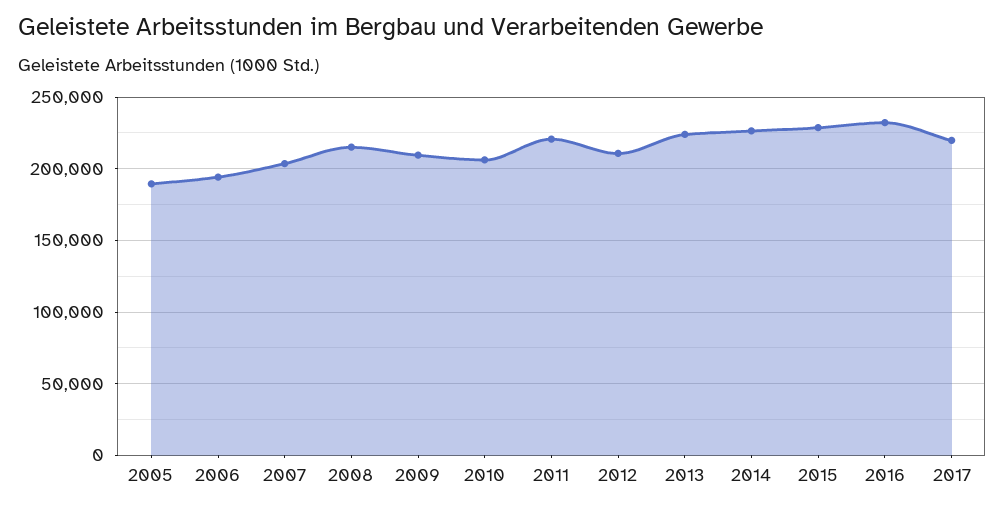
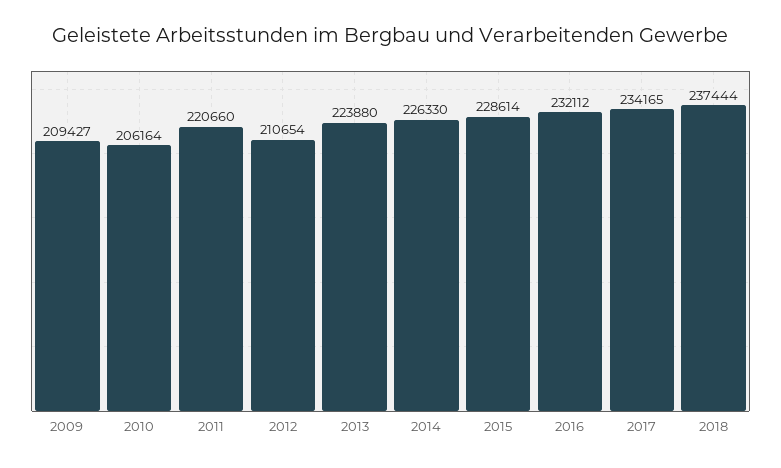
2005: 190000 -> none
2006: 195000 -> none
2007: 205000 -> none
2008: 215000 -> none
2017: 220000 -> 234165
2018: none -> 237444

